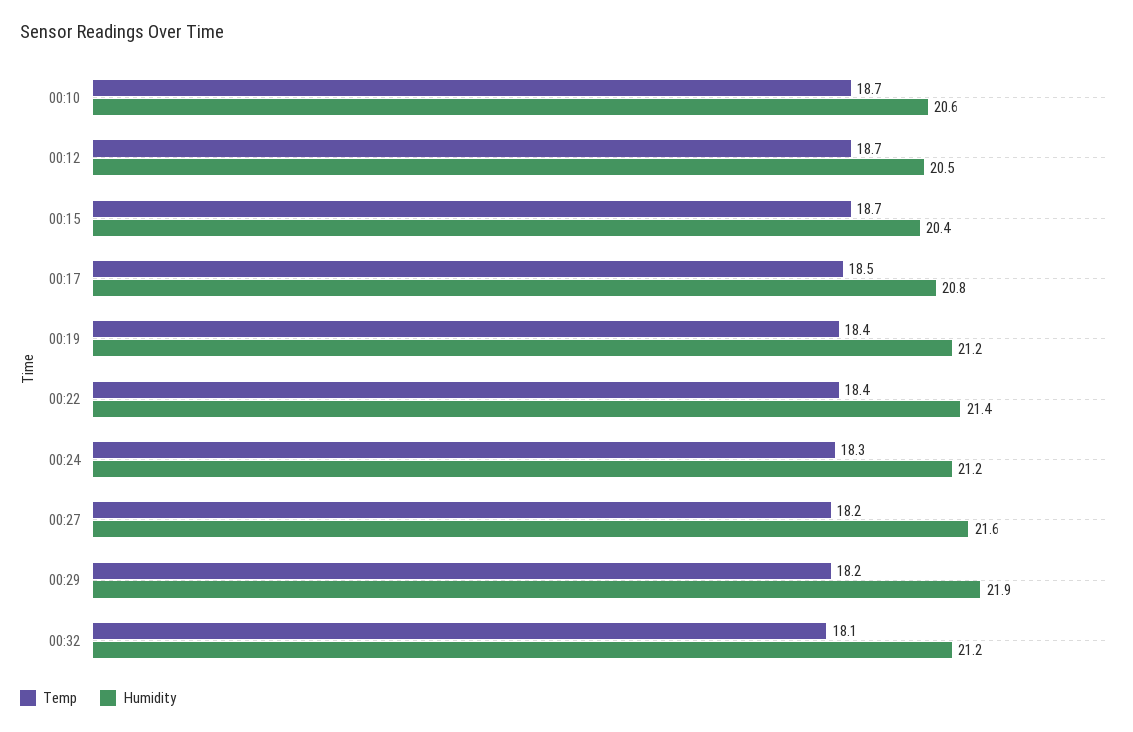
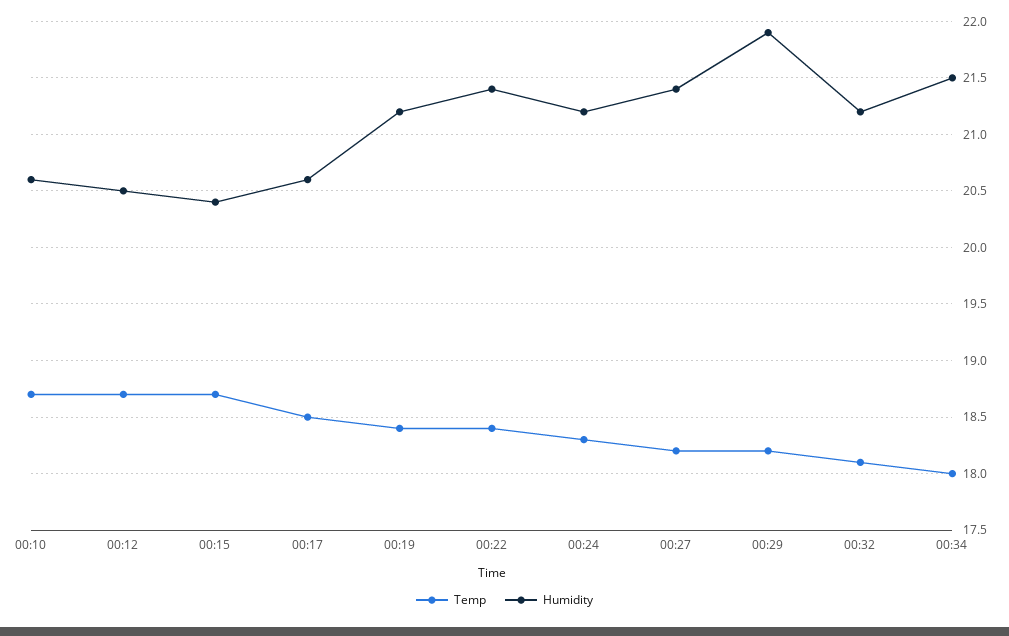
Humidity, 00:17: 20.8 -> 20.6
Humidity, 00:27: 21.6 -> 21.4
Temp, 00:34: none -> 18
Humidity, 00:34: none -> 21.5

